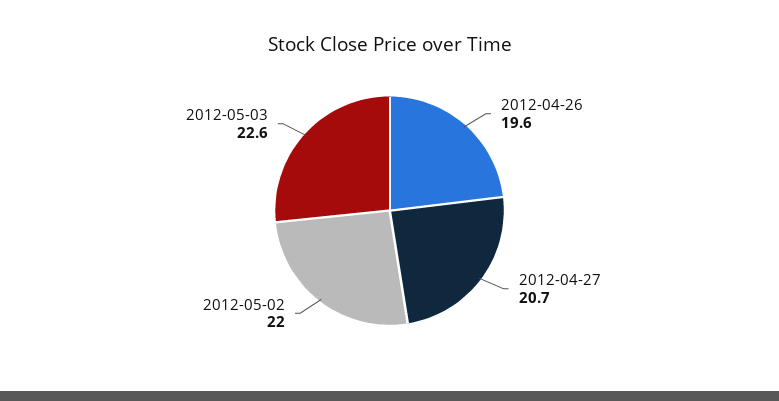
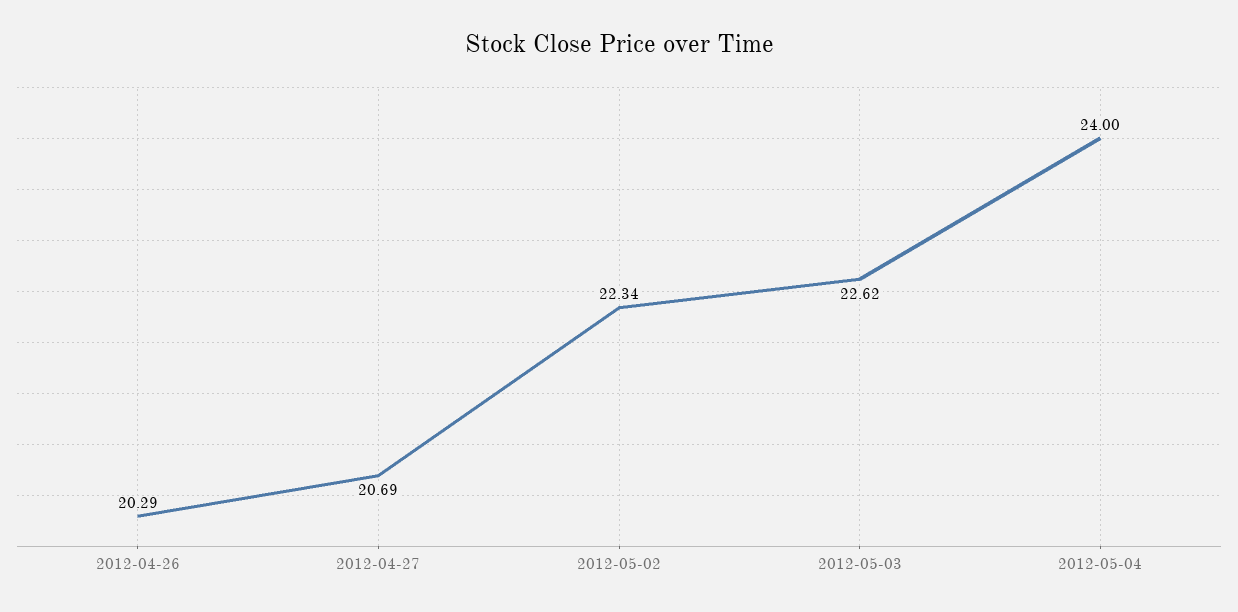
2012-04-26: 19.6 -> 20.29
2012-05-02: 22 -> 22.34
2012-05-04: none -> 24

